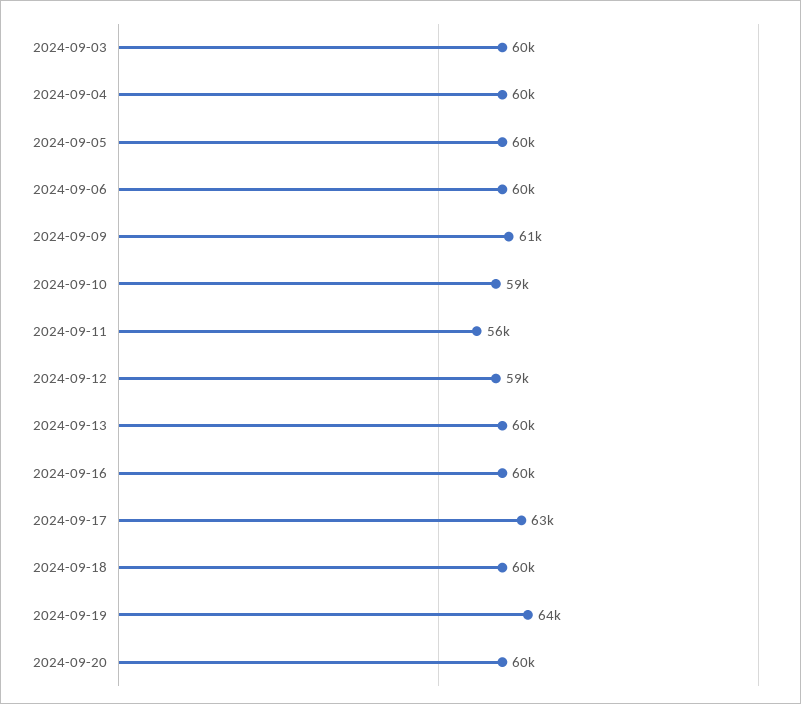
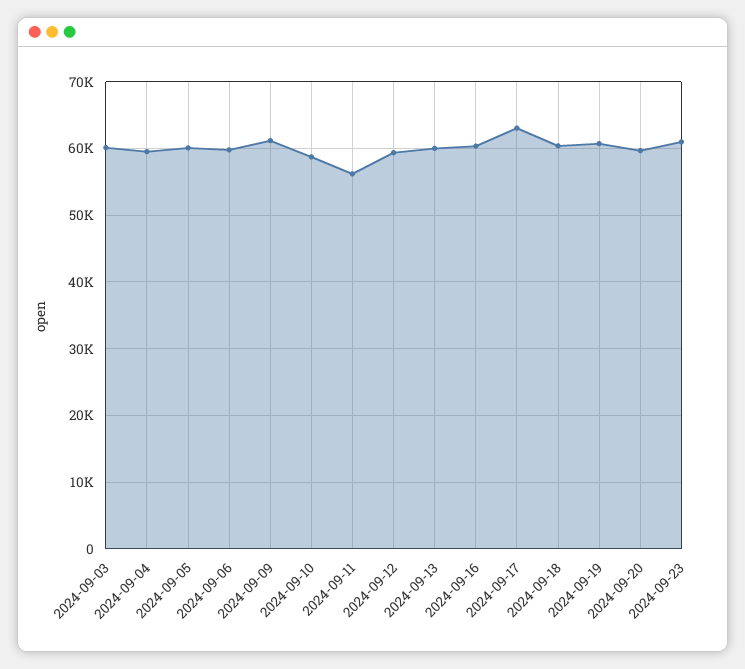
2024-09-19: 64000 -> 61000
2024-09-23: none -> 61000

